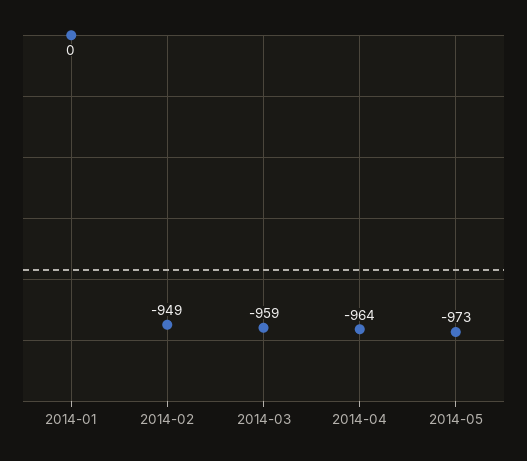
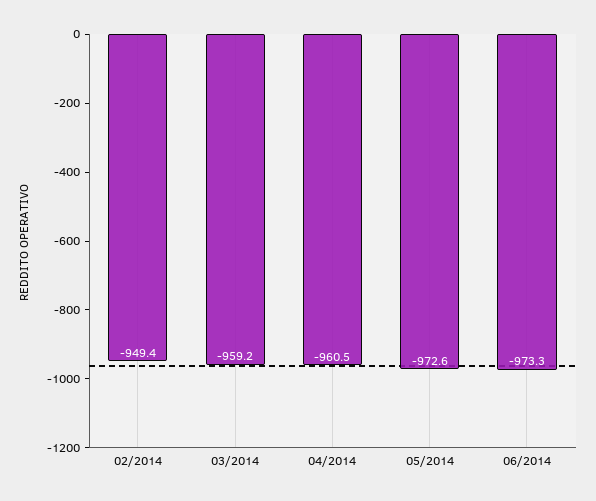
2014-01: 0 -> none
2014-04: -964 -> -960.5
06/2014: none -> -973.3

